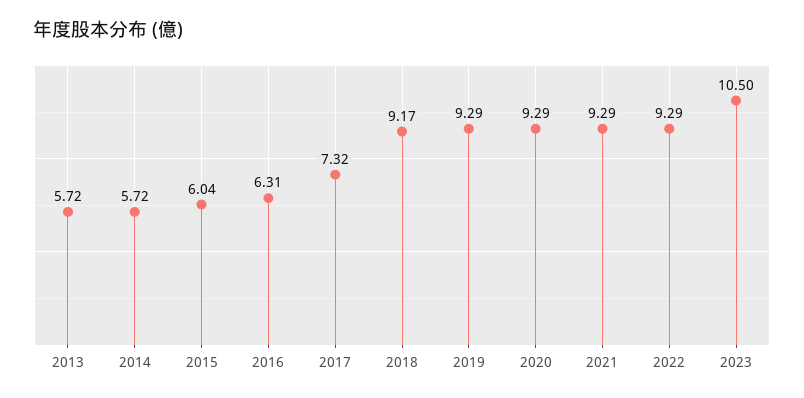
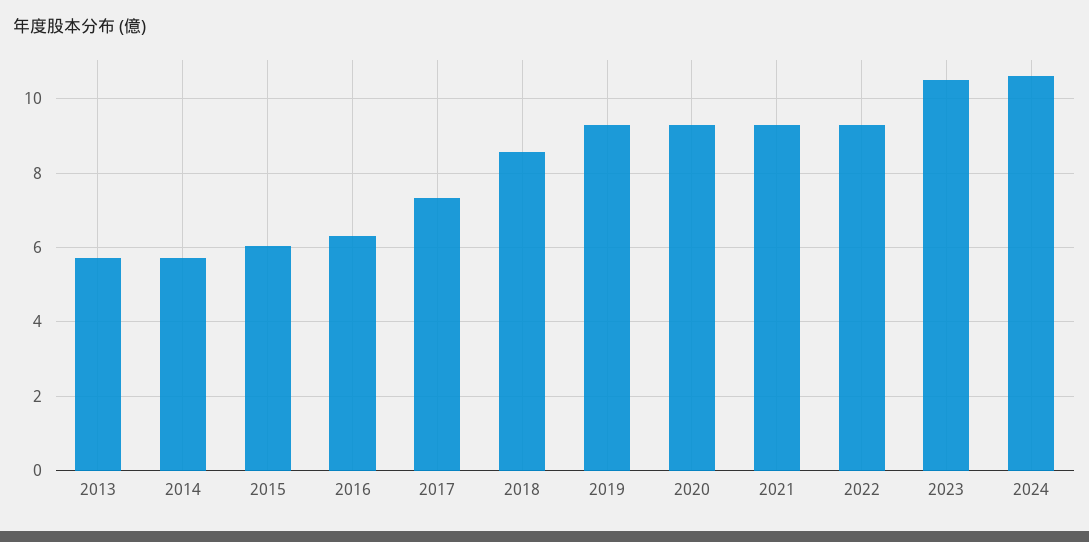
2018: 9.17 -> 8.6
2024: none -> 10.6

